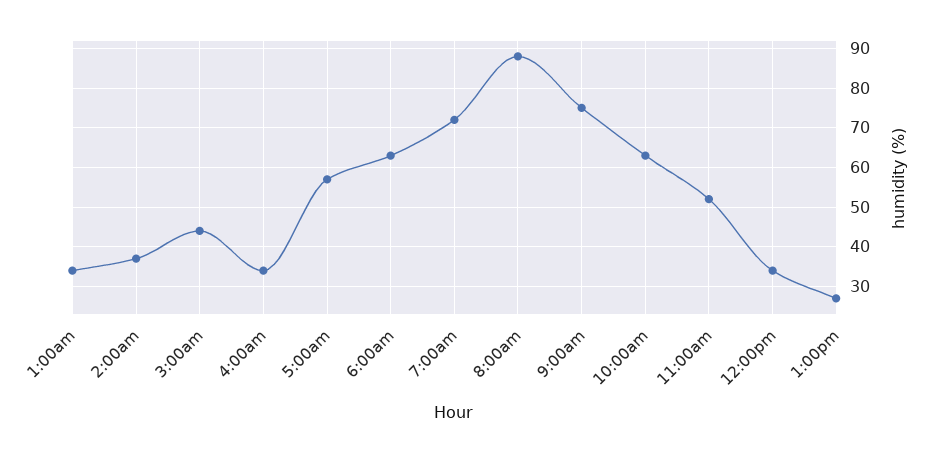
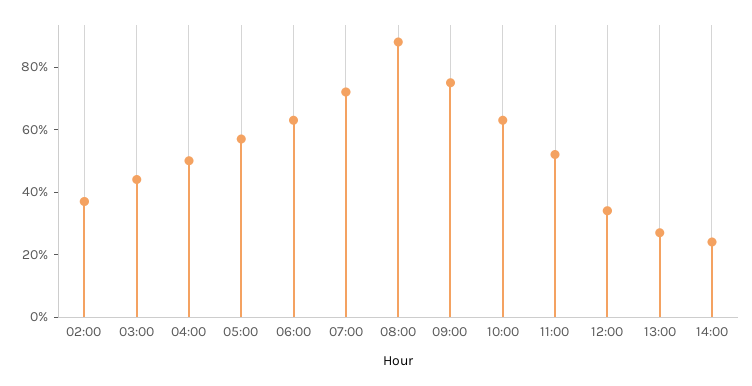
1:00am: 35 -> none
4:00am: 35 -> 50
14:00: none -> 25

